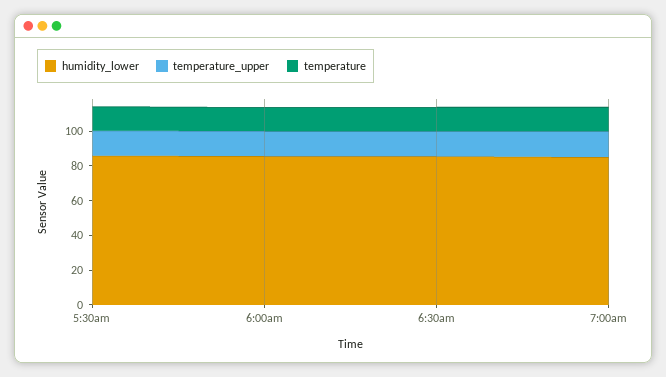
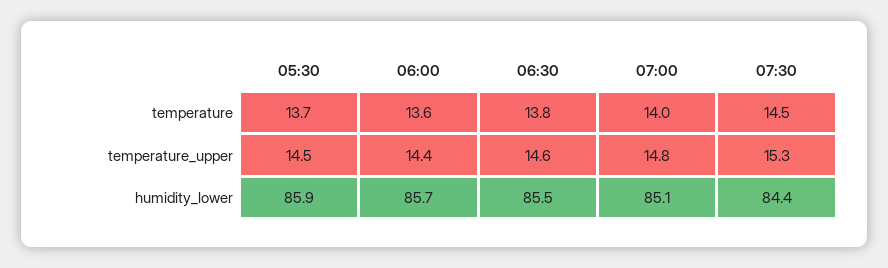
temperature, 07:30: none -> 14.5
temperature_upper, 07:30: none -> 15.3
humidity_lower, 07:30: none -> 84.4

